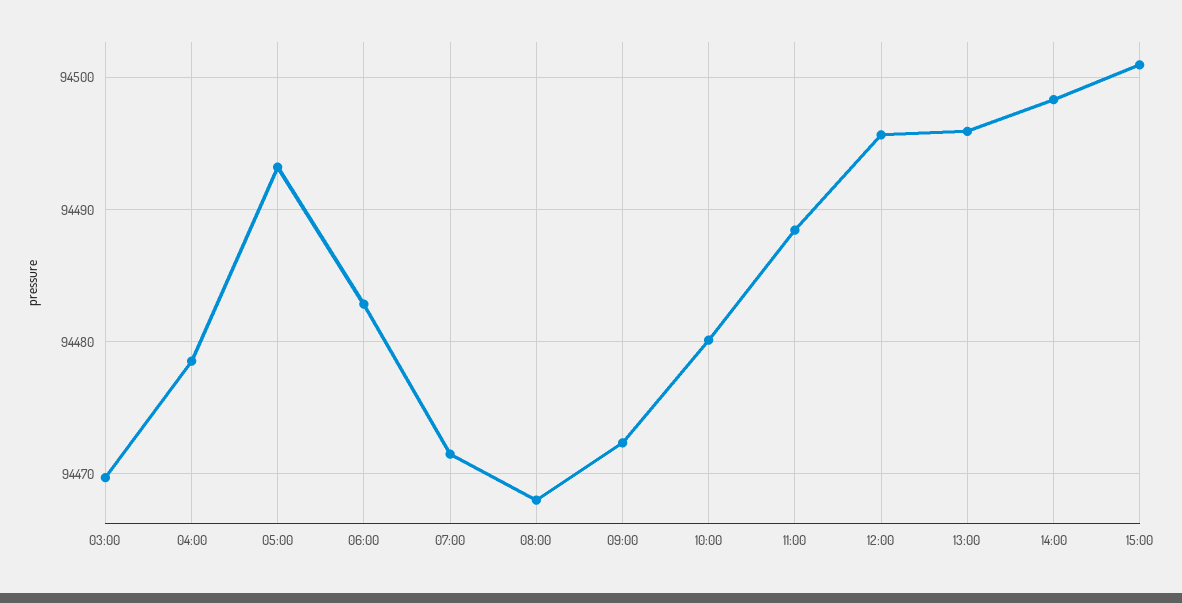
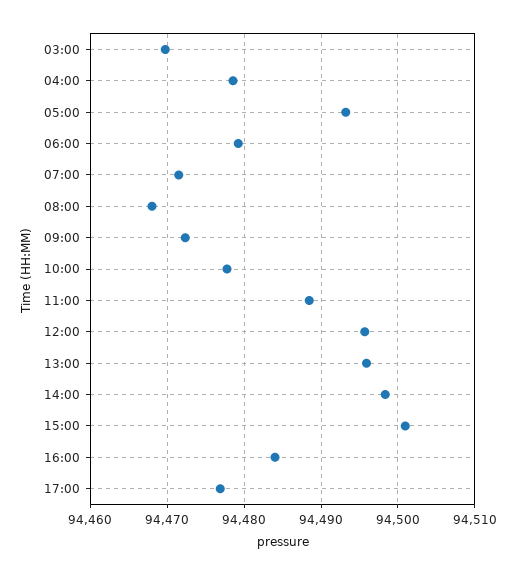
06:00: 94483 -> 94479
10:00: 94480 -> 94478
16:00: none -> 94484
17:00: none -> 94477

